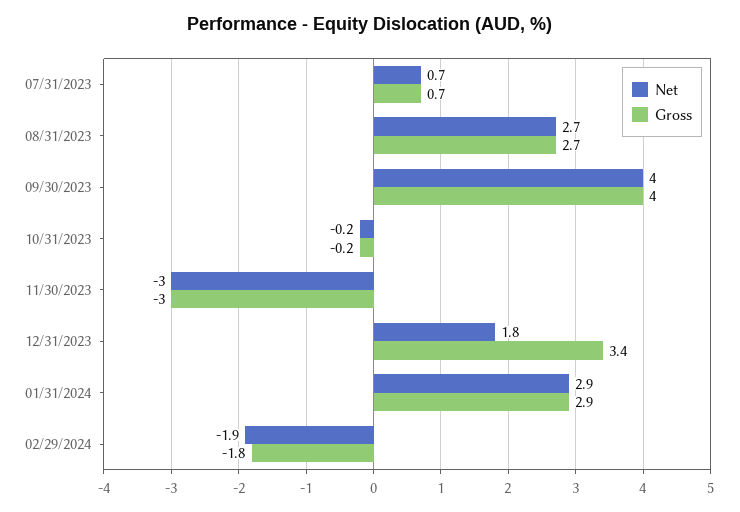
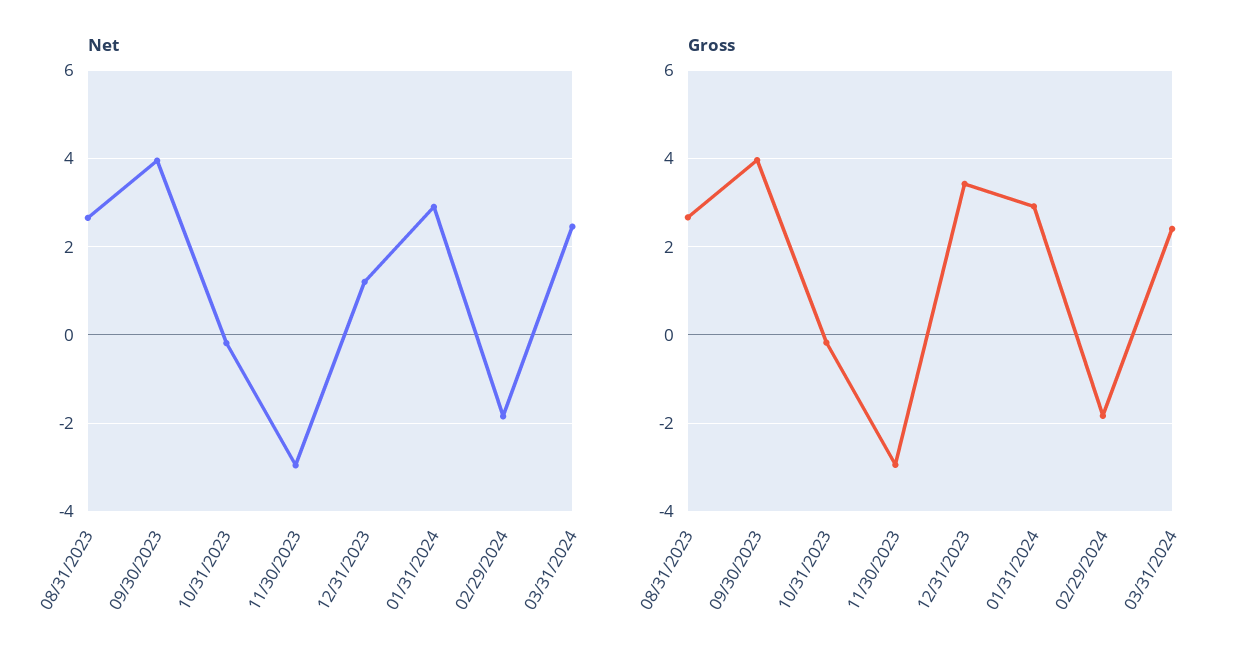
Net, 07/31/2023: 0.7 -> none
Gross, 07/31/2023: 0.7 -> none
Net, 12/31/2023: 1.8 -> 1.2
Net, 03/31/2024: none -> 2.4
Gross, 03/31/2024: none -> 2.4

